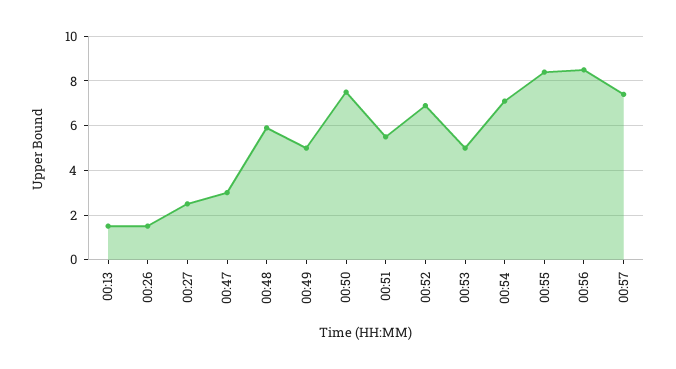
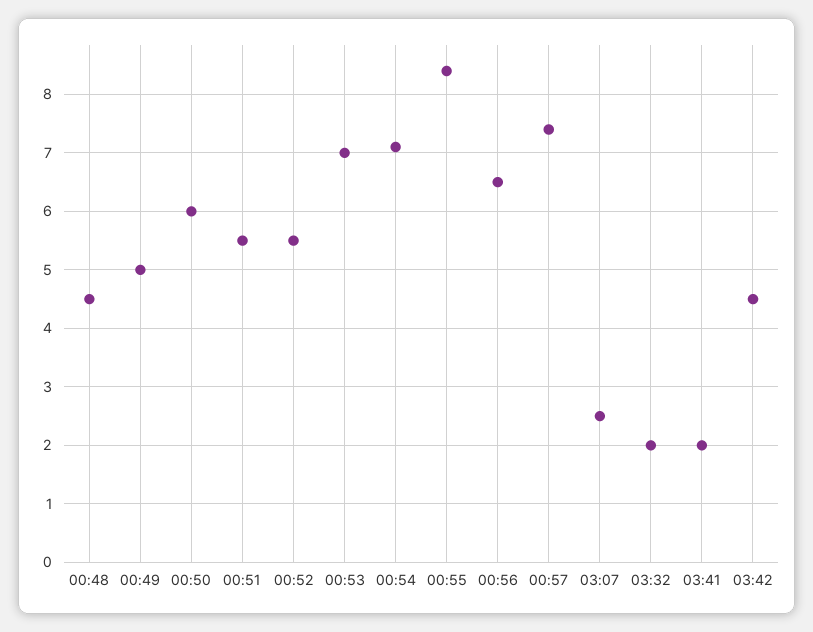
00:13: 1.5 -> none
00:26: 1.5 -> none
00:27: 2.5 -> none
00:47: 3 -> none
00:48: 6 -> 4.5
00:50: 7.5 -> 6
00:52: 7 -> 5.5
00:53: 5 -> 7
00:56: 8.5 -> 6.5
03:07: none -> 2.5
03:32: none -> 2
03:41: none -> 2
03:42: none -> 4.5

